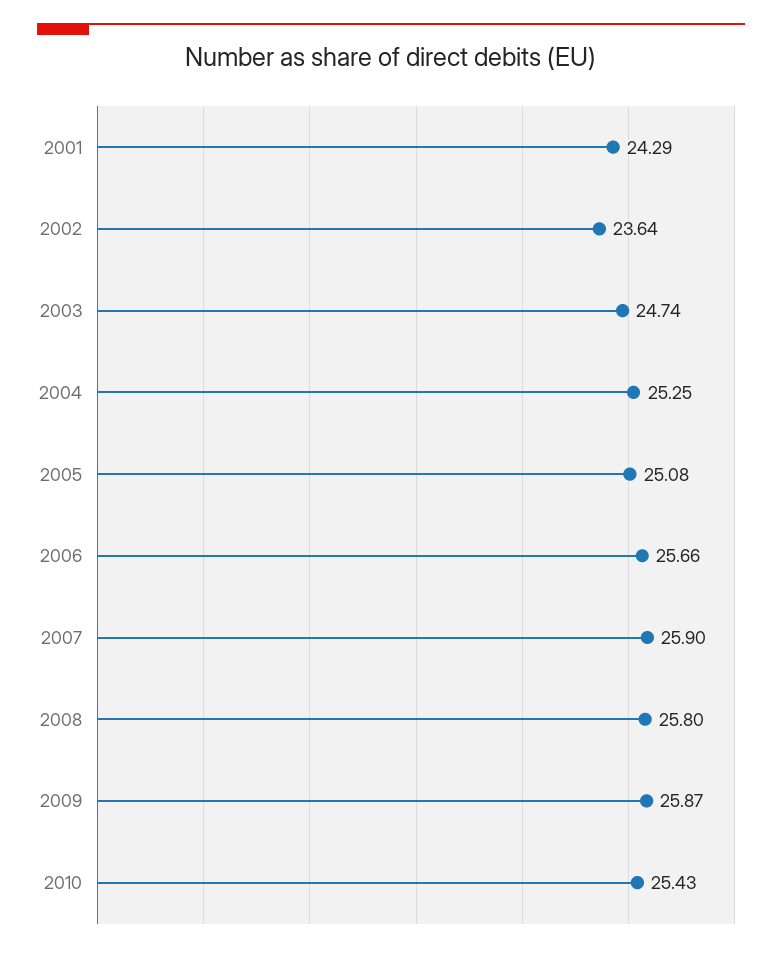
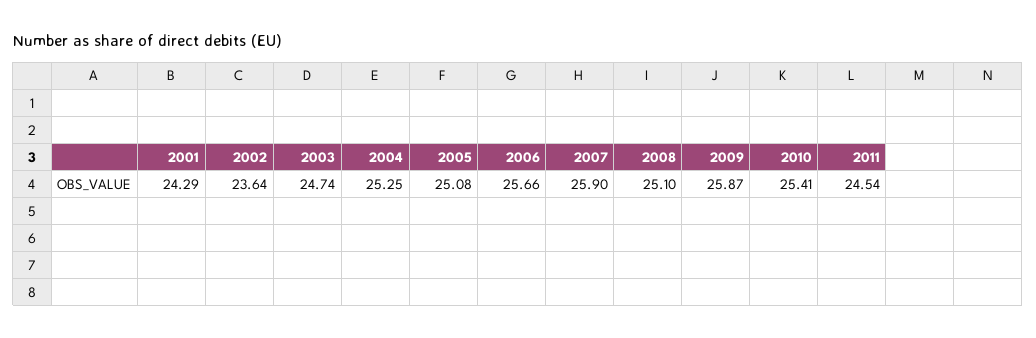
2008: 25.8 -> 25.1
2010: 25.43 -> 25.41
2011: none -> 24.54

